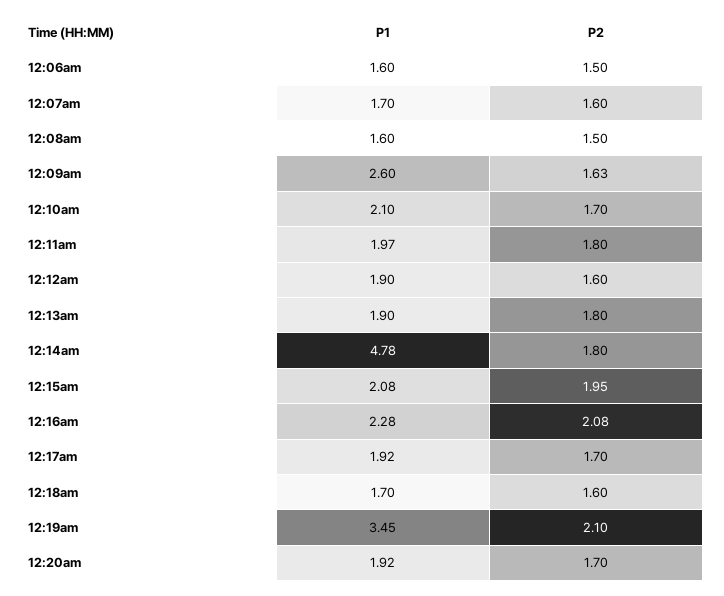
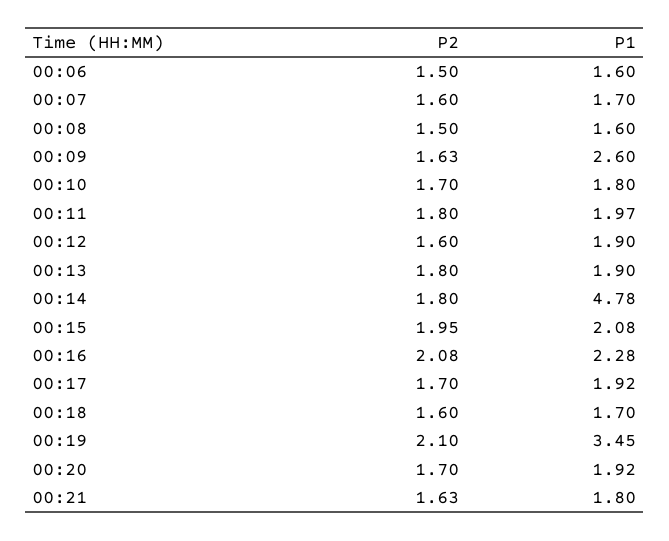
P1, 12:10am: 2.1 -> 1.8
P2, 00:21: none -> 1.63
P1, 00:21: none -> 1.8

